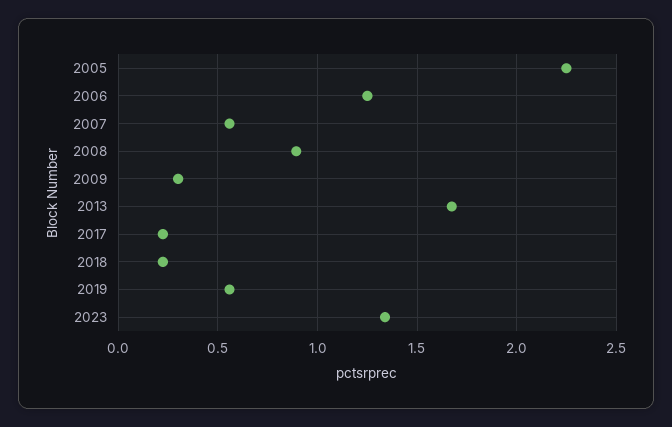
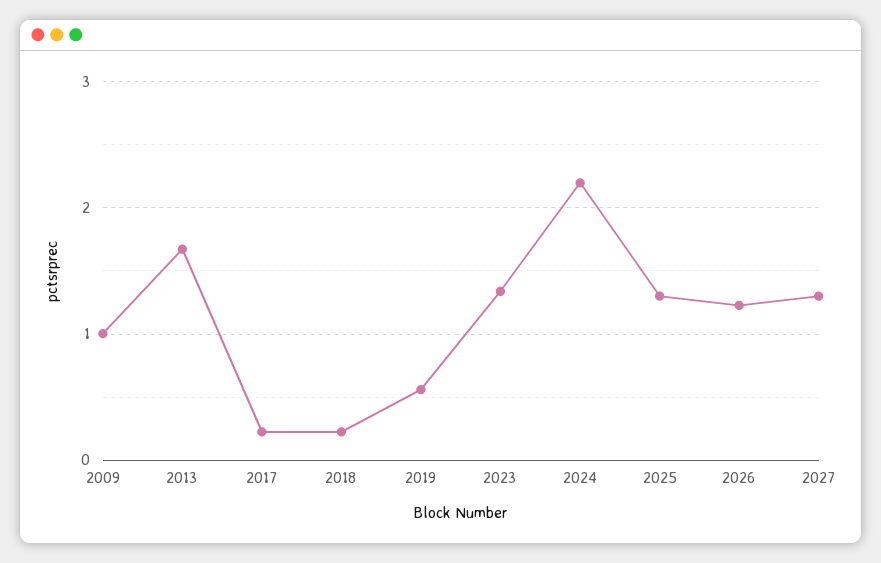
2005: 2.25 -> none
2006: 1.25 -> none
2007: 0.55 -> none
2008: 0.9 -> none
2009: 0.3 -> 1
2024: none -> 2.2
2025: none -> 1.3
2026: none -> 1.2
2027: none -> 1.3

